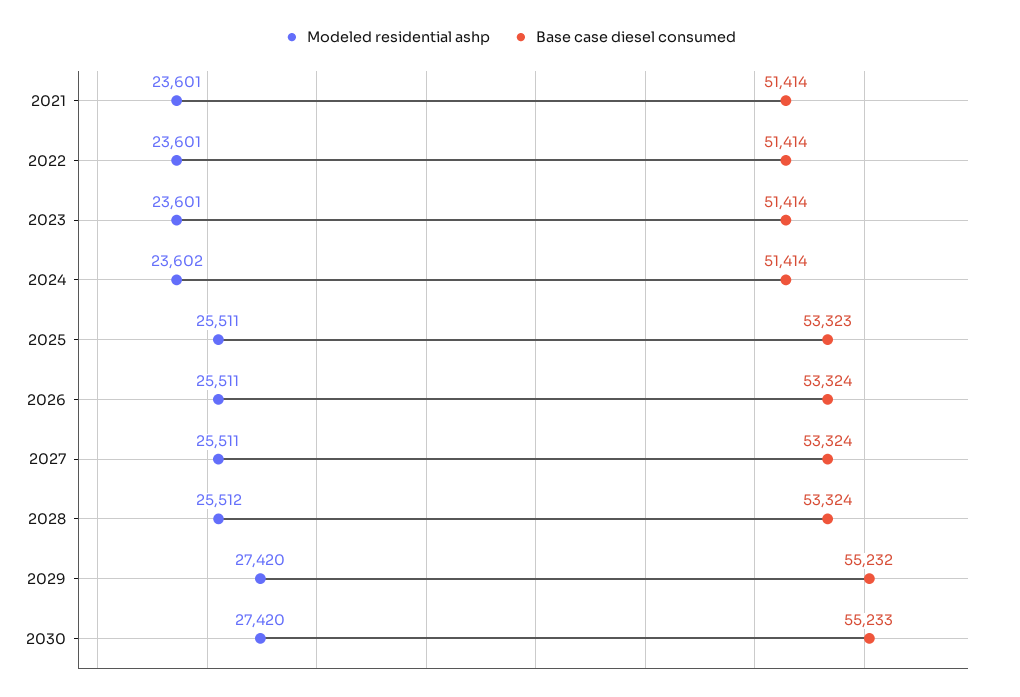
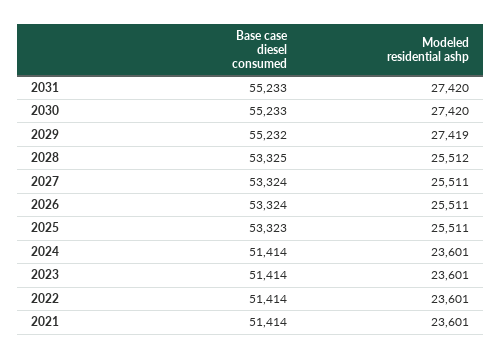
Modeled residential ashp, 2024: 23602 -> 23601
Base case diesel consumed, 2028: 53324 -> 53325
Modeled residential ashp, 2029: 27420 -> 27419
Base case diesel consumed, 2031: none -> 55233
Modeled residential ashp, 2031: none -> 27420

